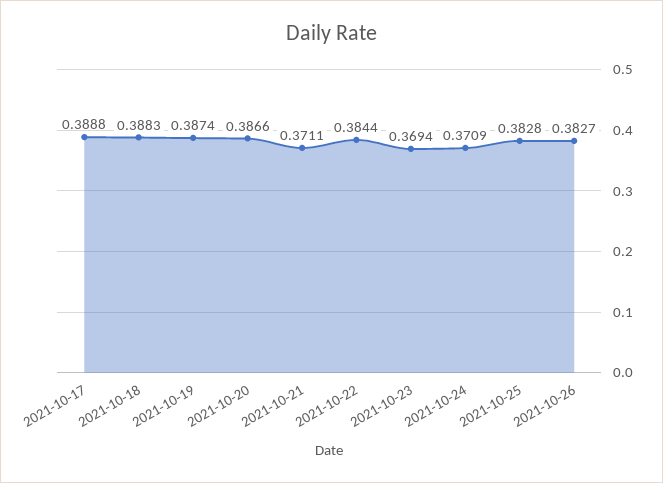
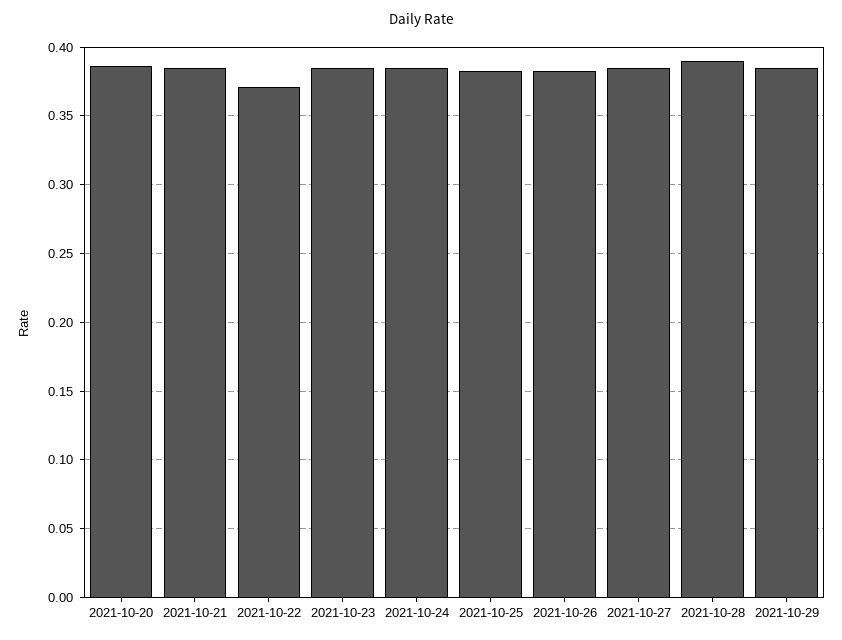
2021-10-17: 0.3888 -> none
2021-10-18: 0.3883 -> none
2021-10-19: 0.3874 -> none
2021-10-21: 0.3711 -> 0.385
2021-10-22: 0.3844 -> 0.37
2021-10-23: 0.3694 -> 0.385
2021-10-24: 0.3709 -> 0.385
2021-10-27: none -> 0.385
2021-10-28: none -> 0.39
2021-10-29: none -> 0.385

